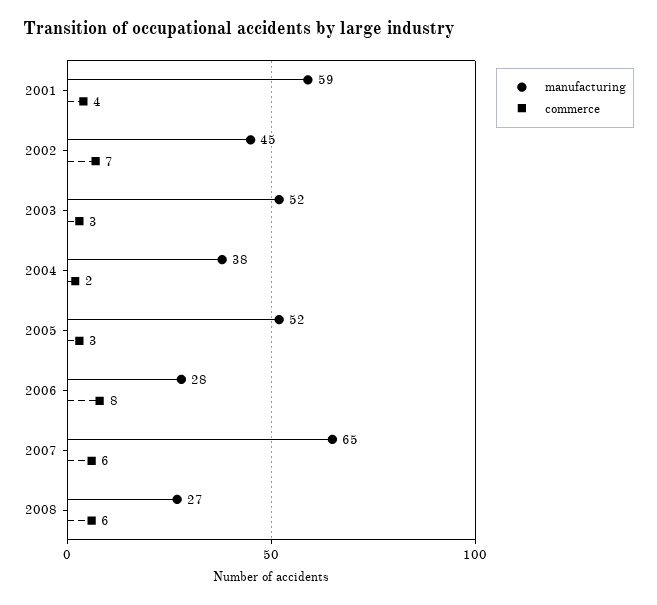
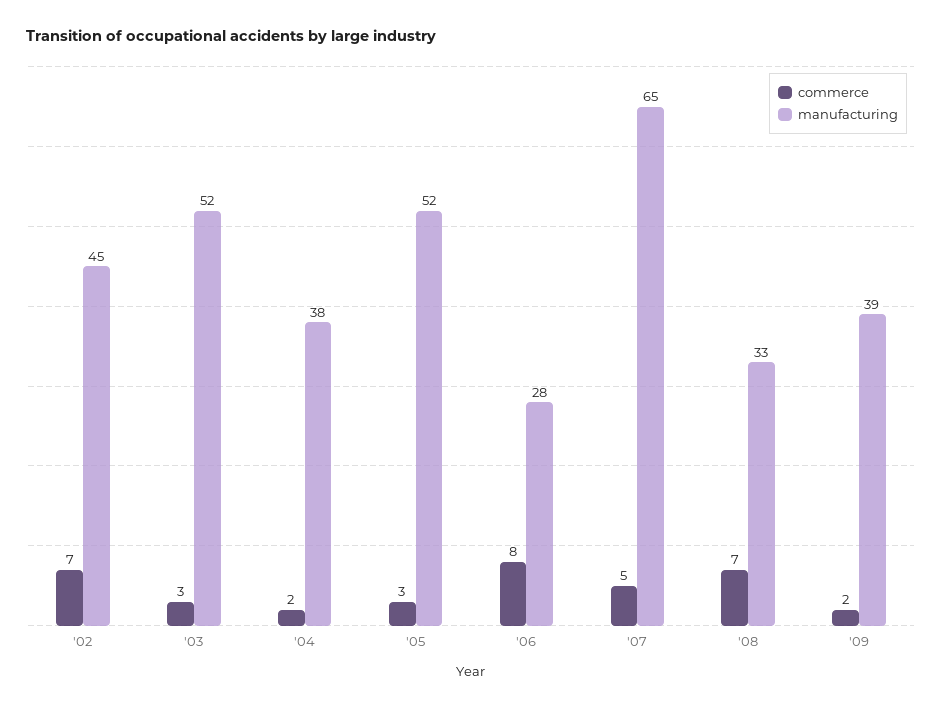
manufacturing, 2001: 59 -> none
commerce, 2001: 4 -> none
commerce, 2007: 6 -> 5
manufacturing, 2008: 27 -> 33
commerce, 2008: 6 -> 7
commerce, '09: none -> 2
manufacturing, '09: none -> 39

